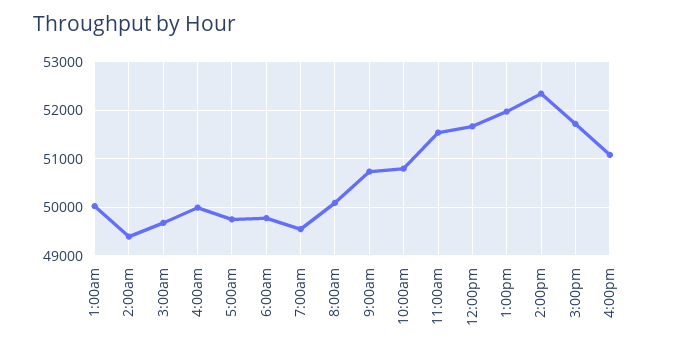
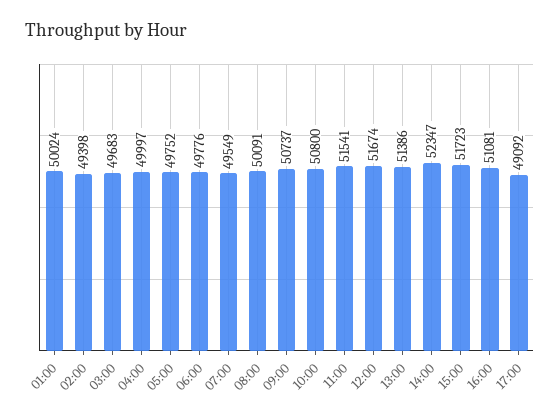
1:00pm: 52000 -> 51386
17:00: none -> 49092

